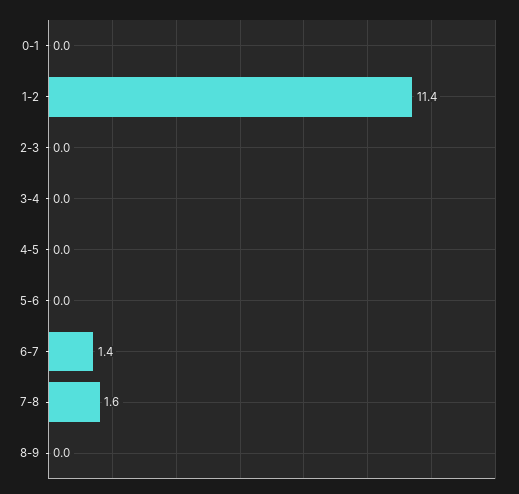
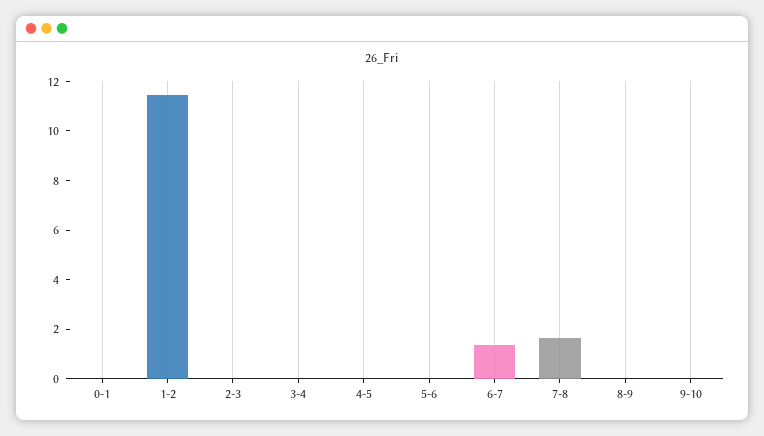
9-10: none -> 0

